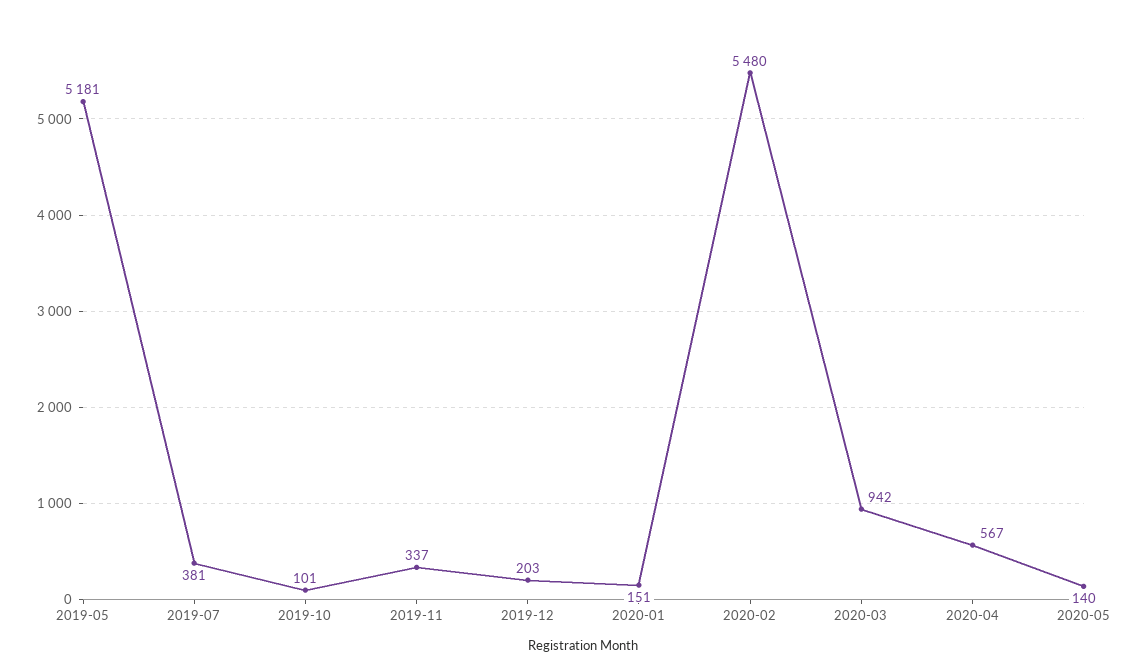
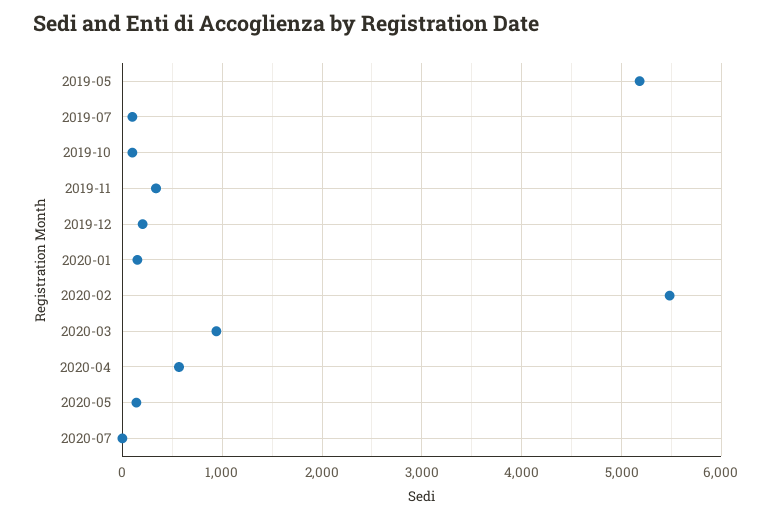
2019-07: 381 -> 100
2020-07: none -> 0

